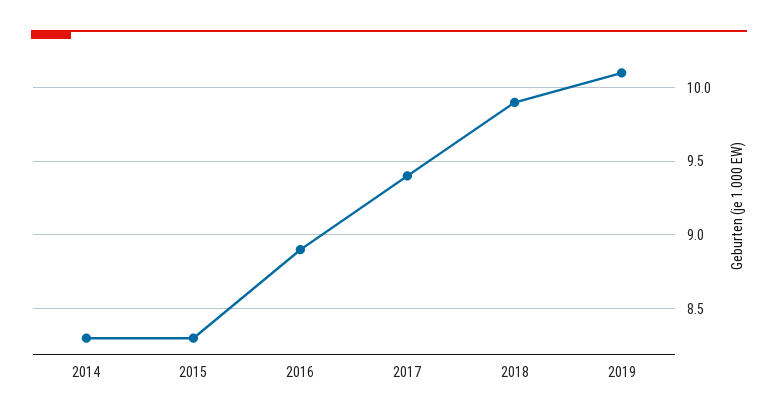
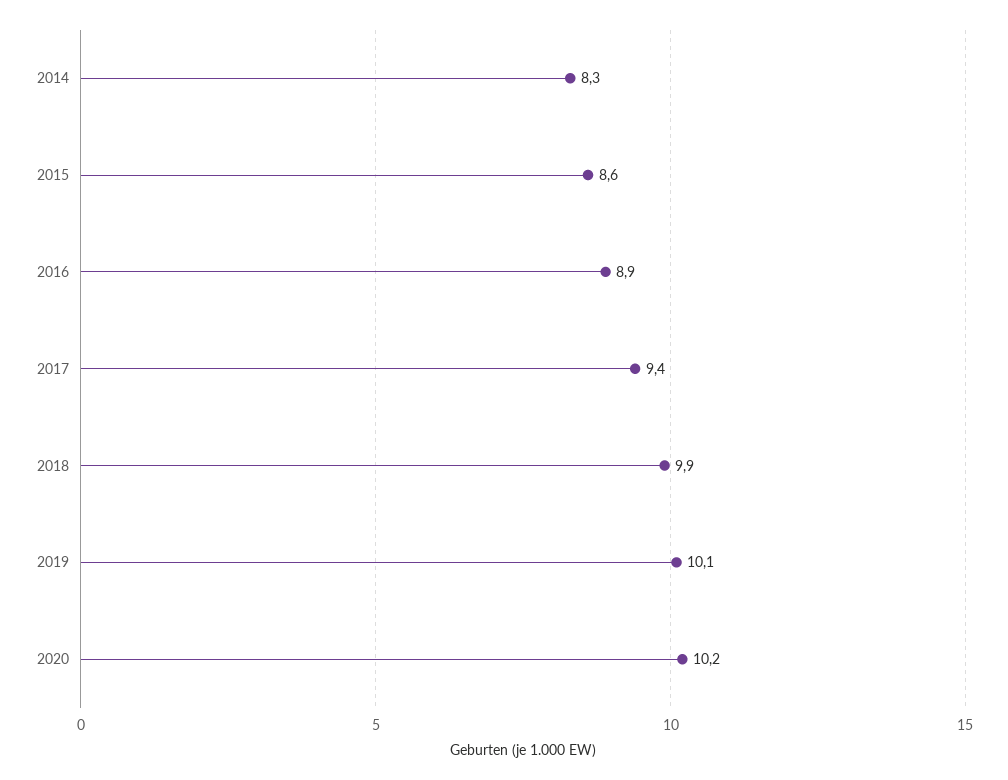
2015: 8.3 -> 8.6
2020: none -> 10.2

